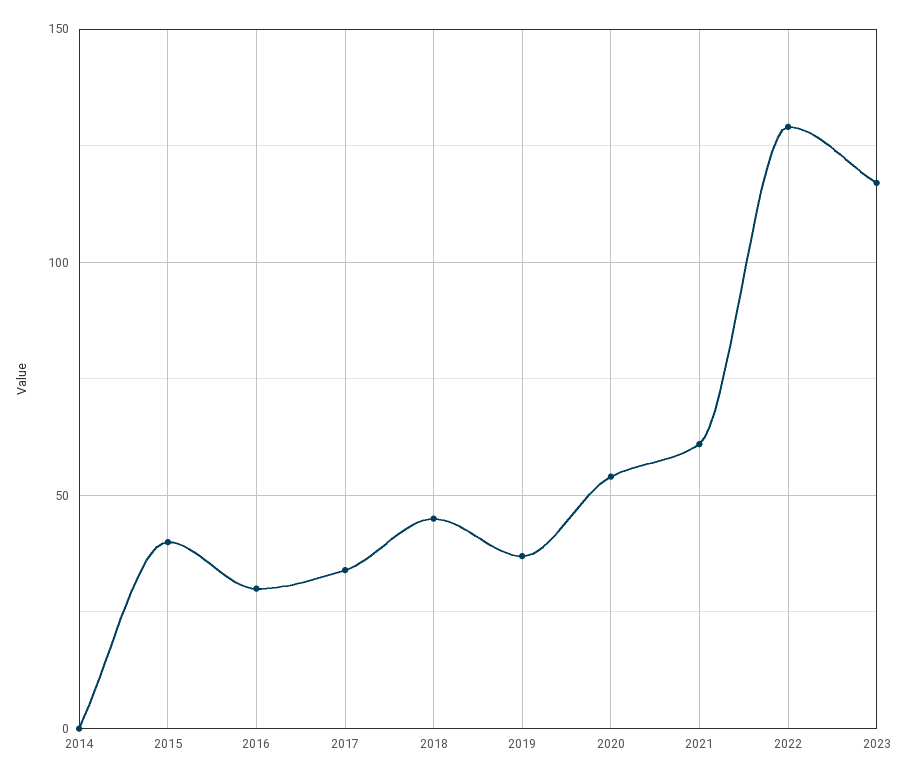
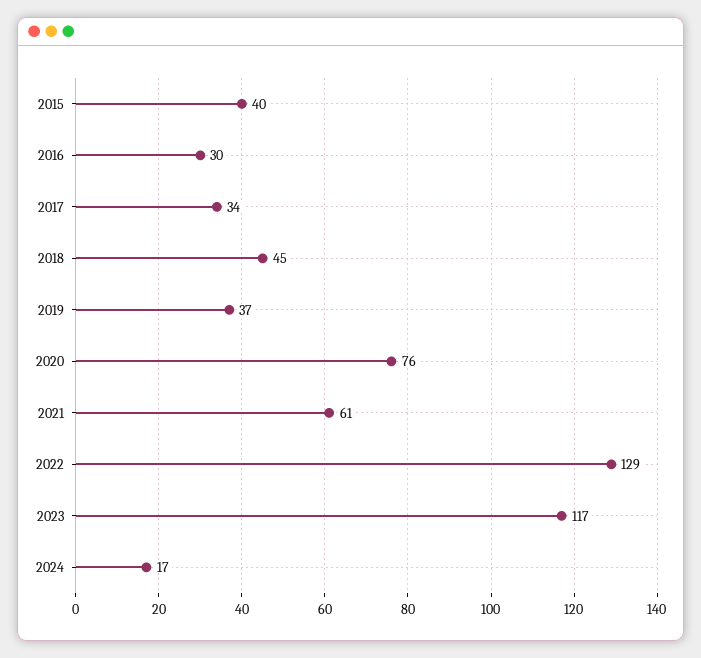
2014: 0 -> none
2020: 55 -> 76
2024: none -> 17

